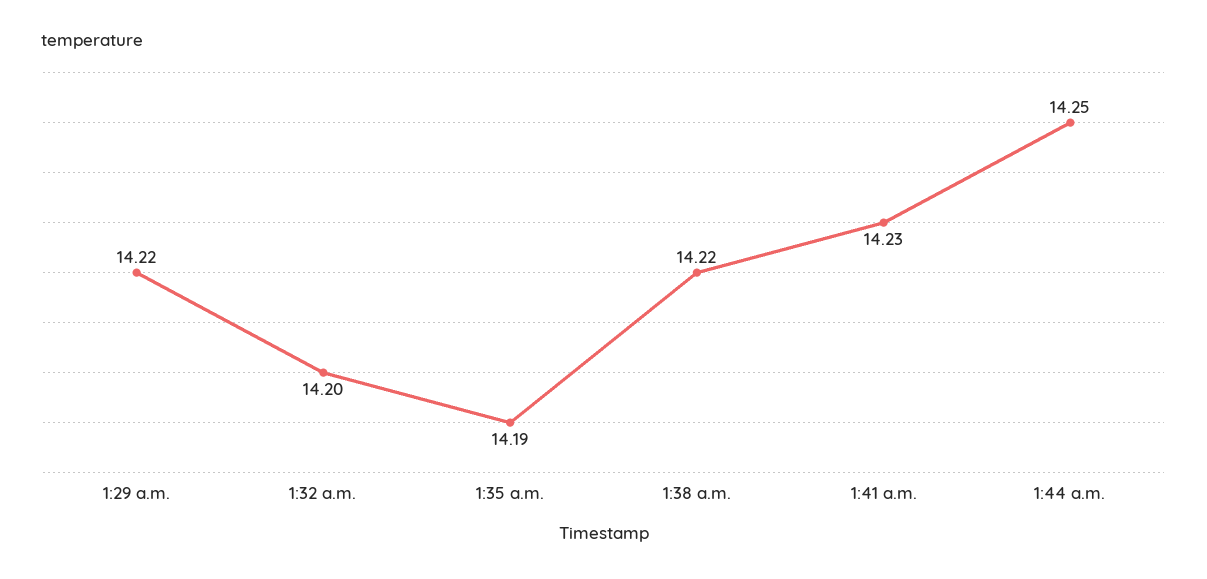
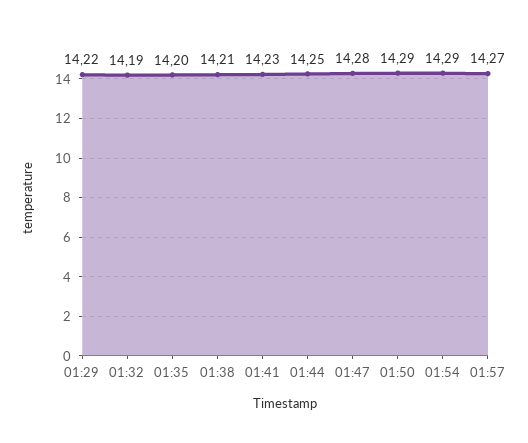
1:32 a.m.: 14.2 -> 14.19
1:35 a.m.: 14.19 -> 14.2
1:38 a.m.: 14.22 -> 14.21
01:47: none -> 14.28
01:50: none -> 14.29
01:54: none -> 14.29
01:57: none -> 14.27

